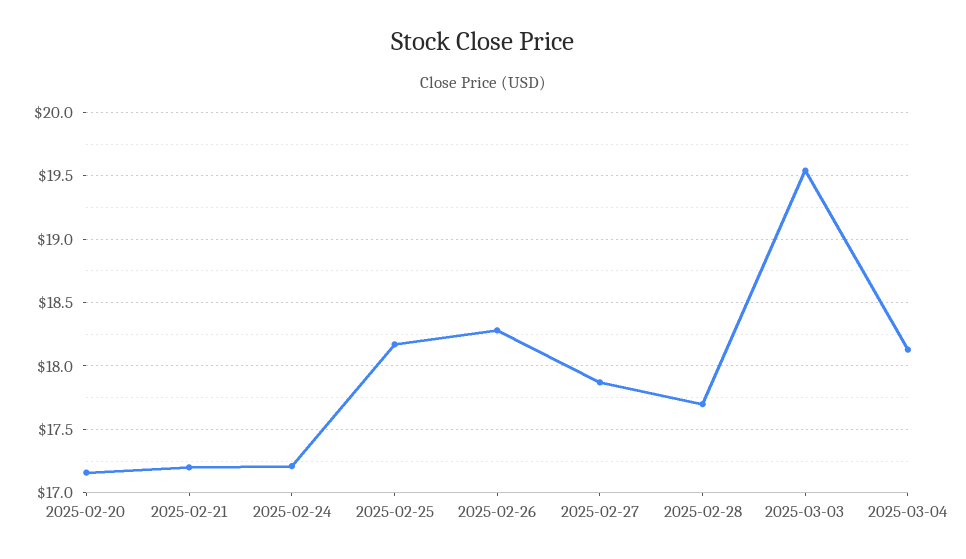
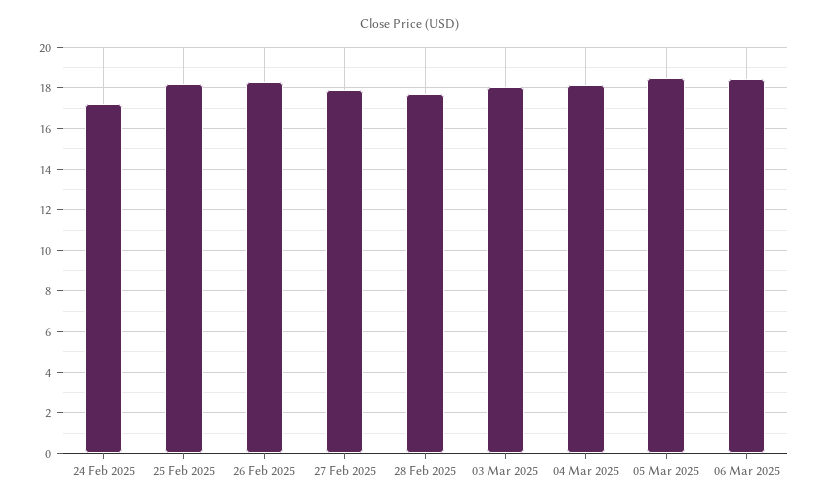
2025-02-20: 17.15 -> none
2025-02-21: 17.2 -> none
2025-03-03: 19.55 -> 18
05 Mar 2025: none -> 18.5
06 Mar 2025: none -> 18.5

